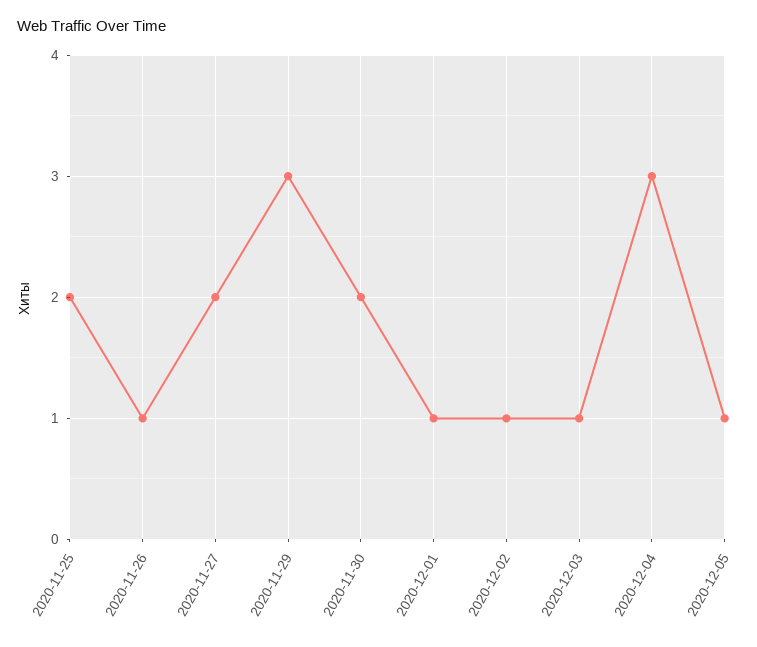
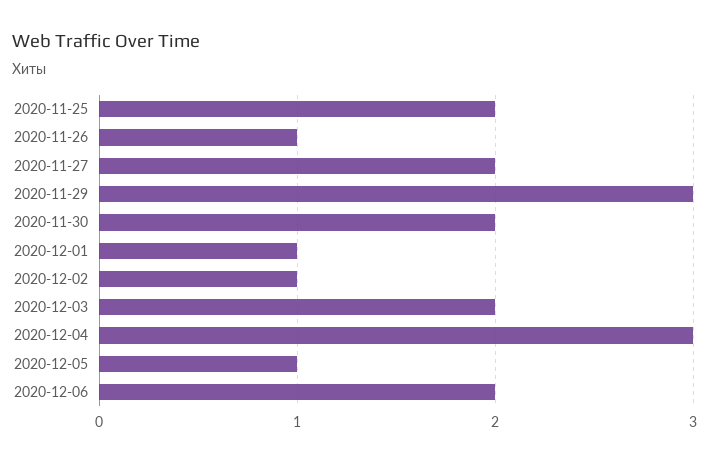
2020-12-03: 1 -> 2
2020-12-06: none -> 2

